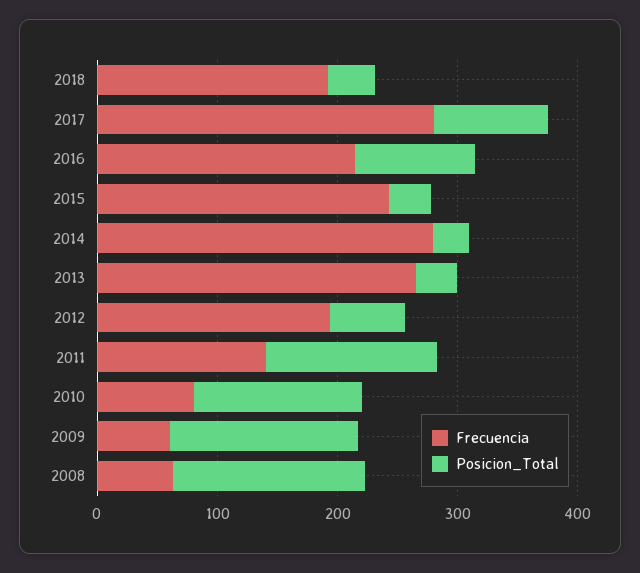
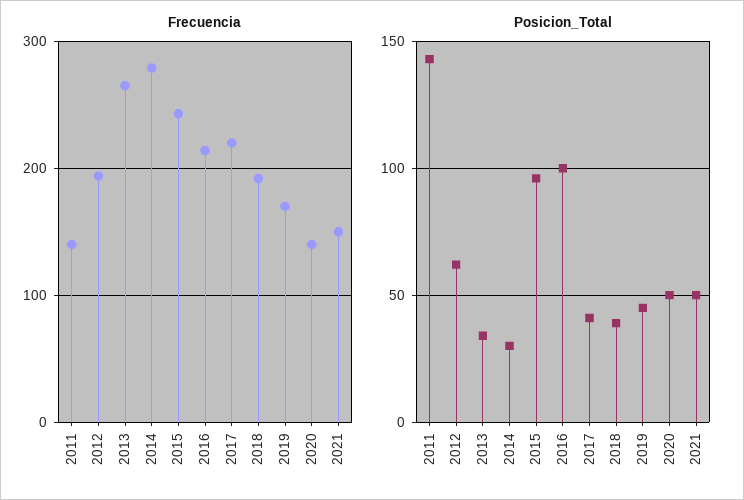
Frecuencia, 2017: 280 -> 220
Posicion_Total, 2017: 100 -> 40
Posicion_Total, 2015: 40 -> 95
Frecuencia, 2010: 80 -> none
Posicion_Total, 2010: 140 -> none
Frecuencia, 2009: 60 -> none
Posicion_Total, 2009: 160 -> none
Frecuencia, 2008: 60 -> none
Posicion_Total, 2008: 160 -> none
Frecuencia, 2019: none -> 170
Frecuencia, 2020: none -> 140
Frecuencia, 2021: none -> 150
Posicion_Total, 2019: none -> 45
Posicion_Total, 2020: none -> 50
Posicion_Total, 2021: none -> 50

